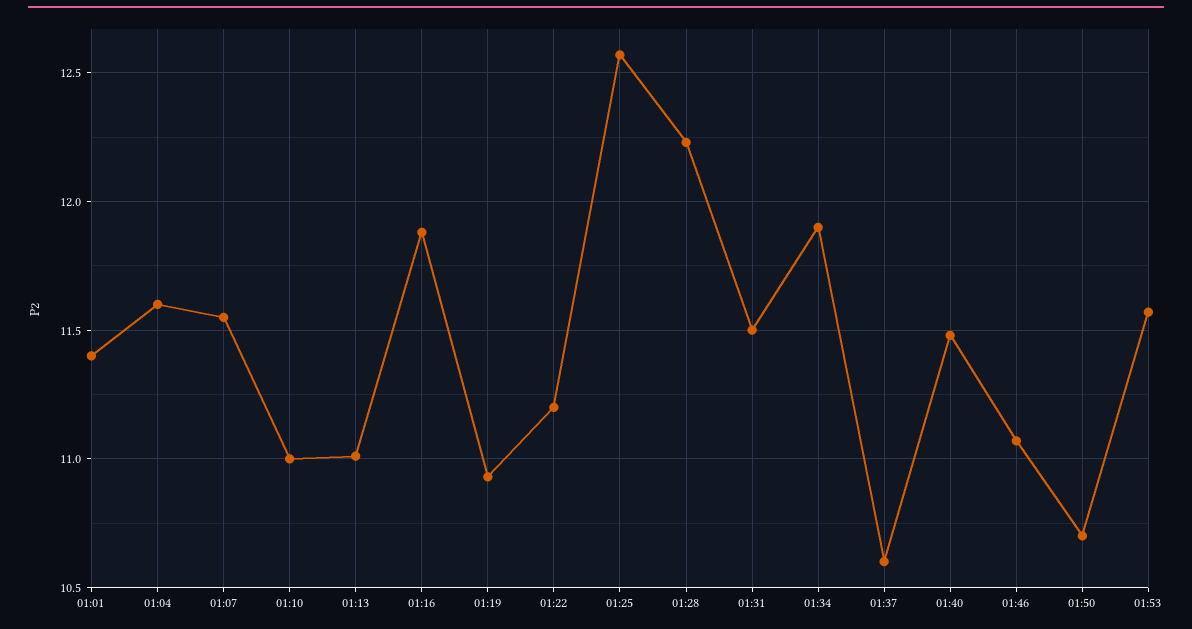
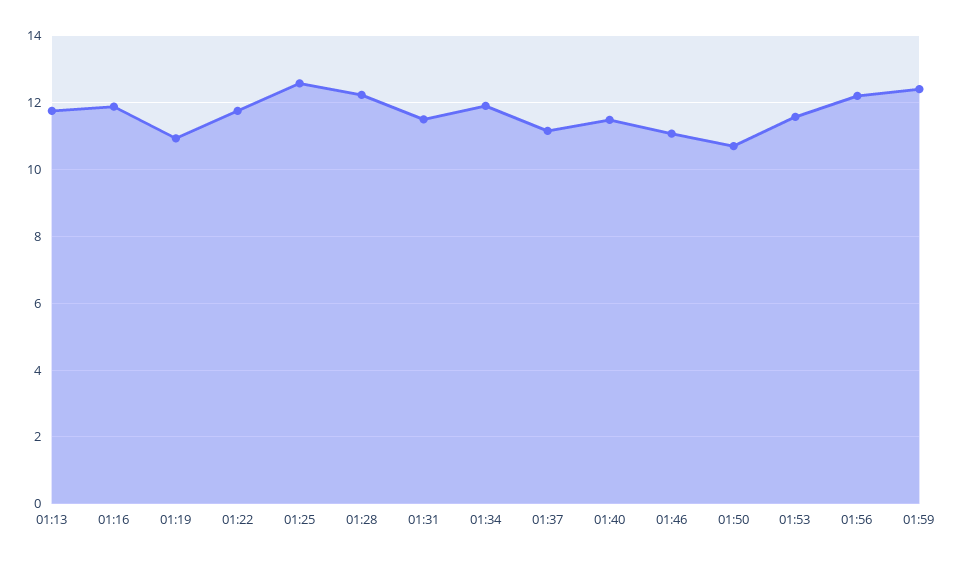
01:01: 11.4 -> none
01:04: 11.6 -> none
01:07: 11.55 -> none
01:10: 11 -> none
01:13: 11 -> 11.8
01:22: 11.2 -> 11.8
01:37: 10.6 -> 11.2
01:56: none -> 12.2
01:59: none -> 12.4

